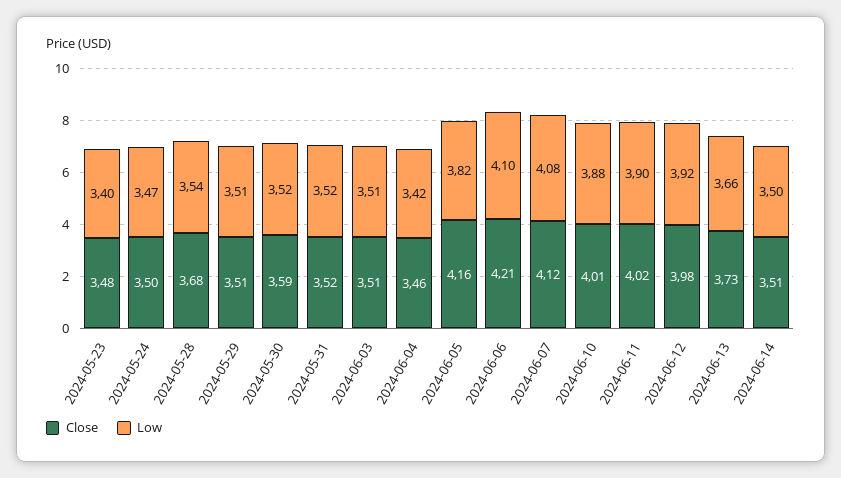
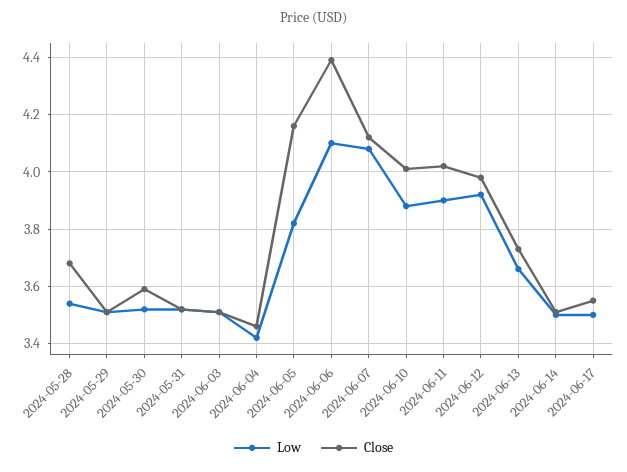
Close, 2024-05-23: 3.48 -> none
Low, 2024-05-23: 3.4 -> none
Close, 2024-05-24: 3.5 -> none
Low, 2024-05-24: 3.47 -> none
Close, 2024-06-06: 4.21 -> 4.4
Low, 2024-06-17: none -> 3.5
Close, 2024-06-17: none -> 3.55

